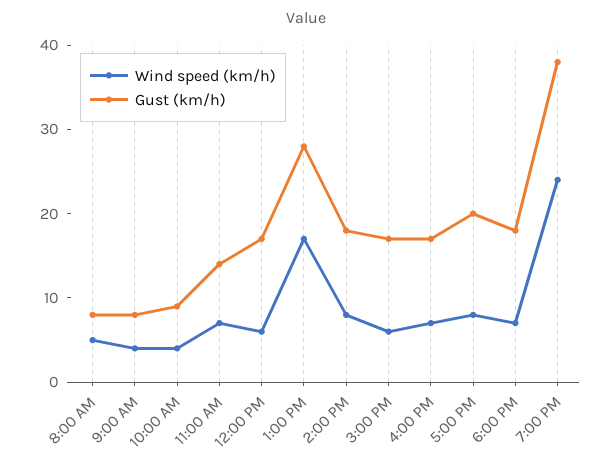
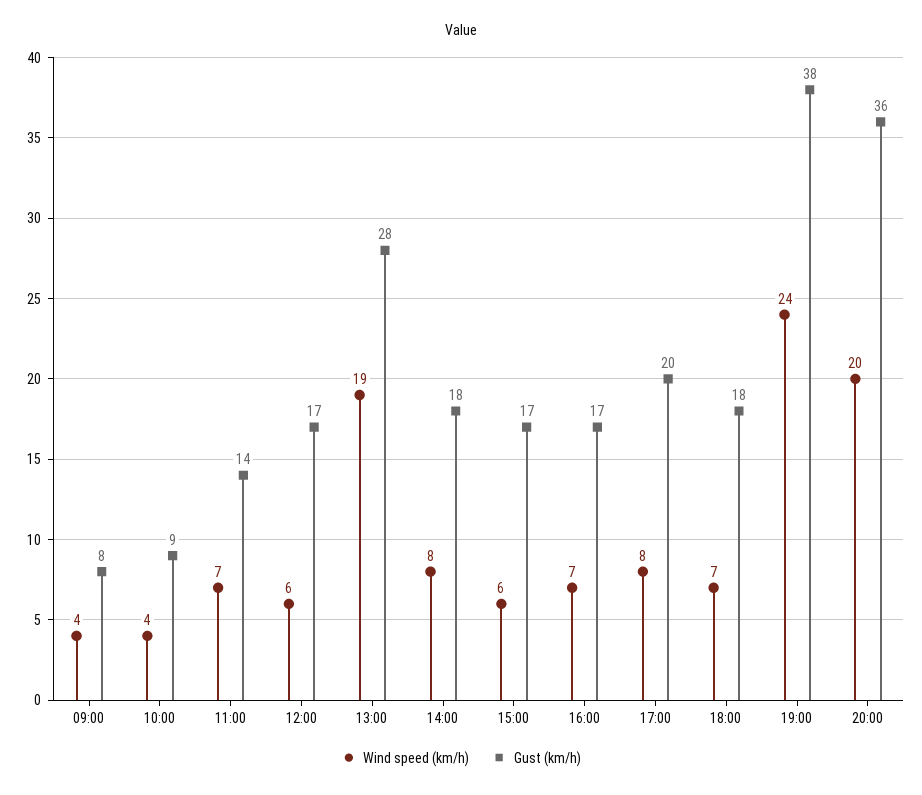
Wind speed (km/h), 8:00 AM: 5 -> none
Gust (km/h), 8:00 AM: 8 -> none
Wind speed (km/h), 1:00 PM: 17 -> 19
Wind speed (km/h), 20:00: none -> 20
Gust (km/h), 20:00: none -> 36

